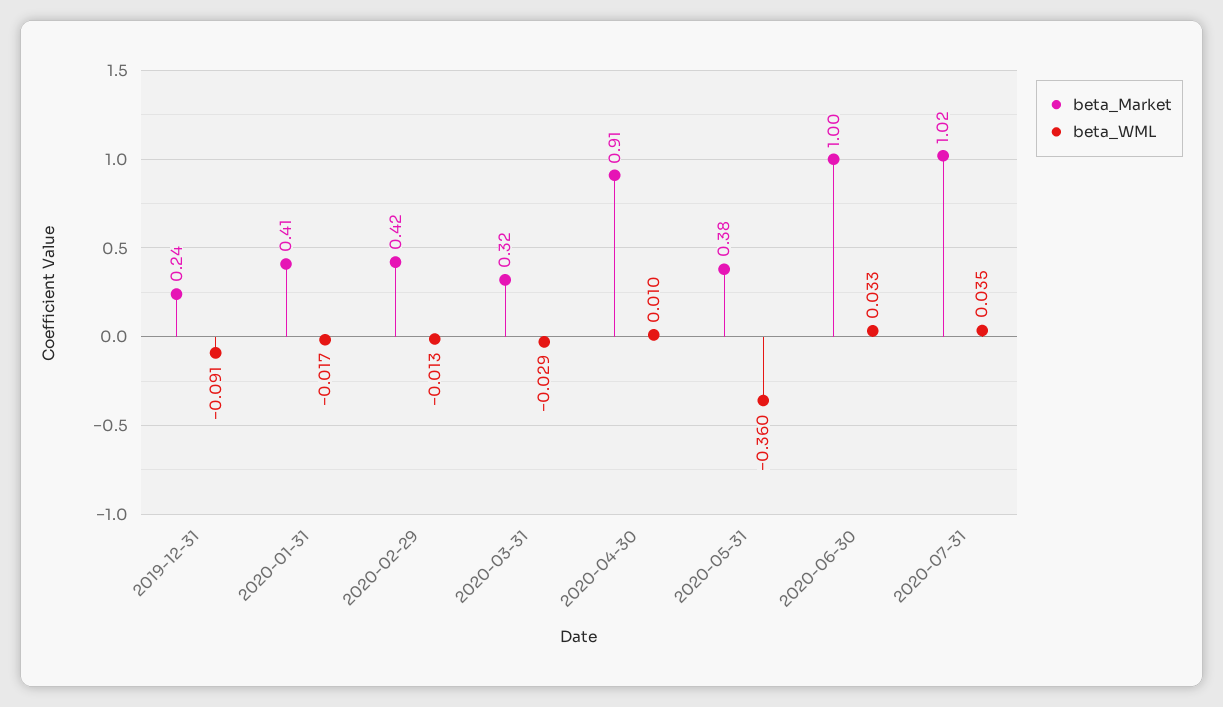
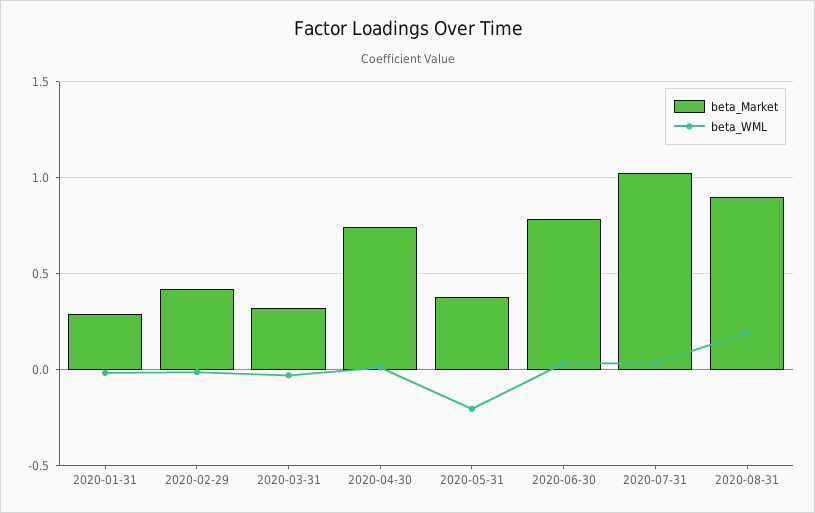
beta_Market, 2019-12-31: 0.24 -> none
beta_WML, 2019-12-31: -0.091 -> none
beta_Market, 2020-01-31: 0.41 -> 0.3
beta_Market, 2020-04-30: 0.91 -> 0.75
beta_WML, 2020-05-31: -0.36 -> -0.2
beta_Market, 2020-06-30: 1 -> 0.8
beta_Market, 2020-08-31: none -> 0.9
beta_WML, 2020-08-31: none -> 0.2

